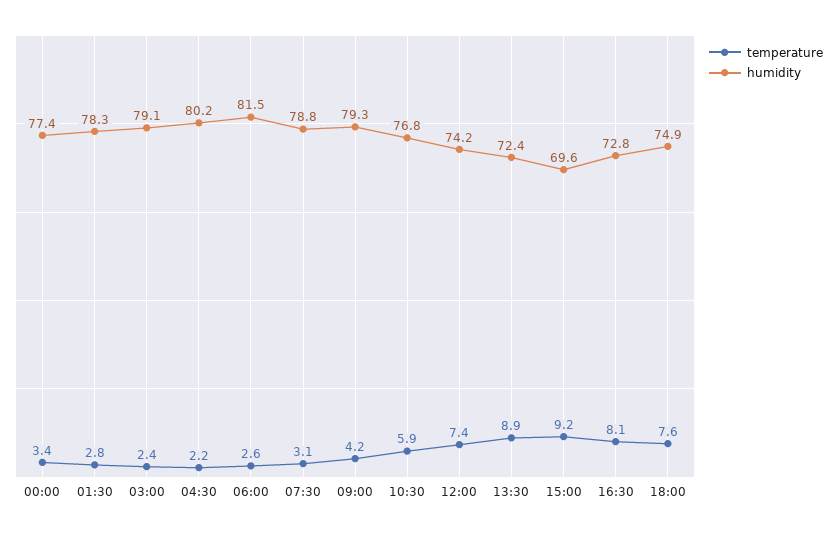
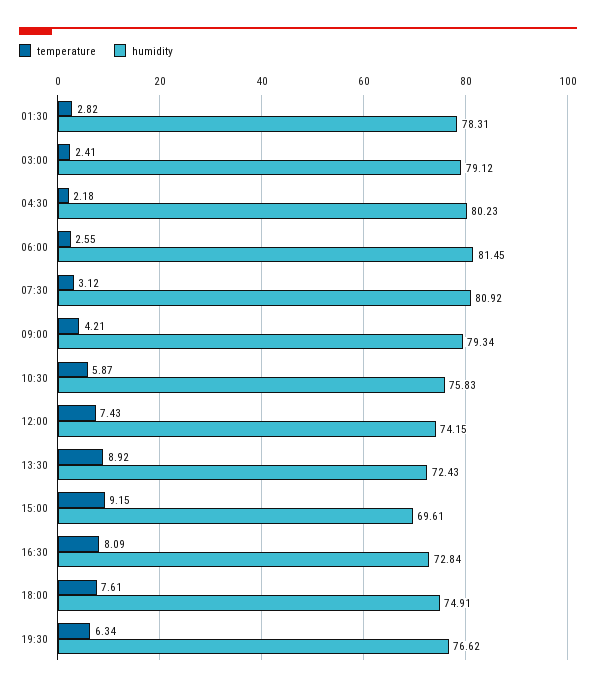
temperature, 00:00: 3.4 -> none
humidity, 00:00: 77.4 -> none
humidity, 07:30: 78.8 -> 80.92
humidity, 10:30: 76.8 -> 75.83
temperature, 19:30: none -> 6.34
humidity, 19:30: none -> 76.62

